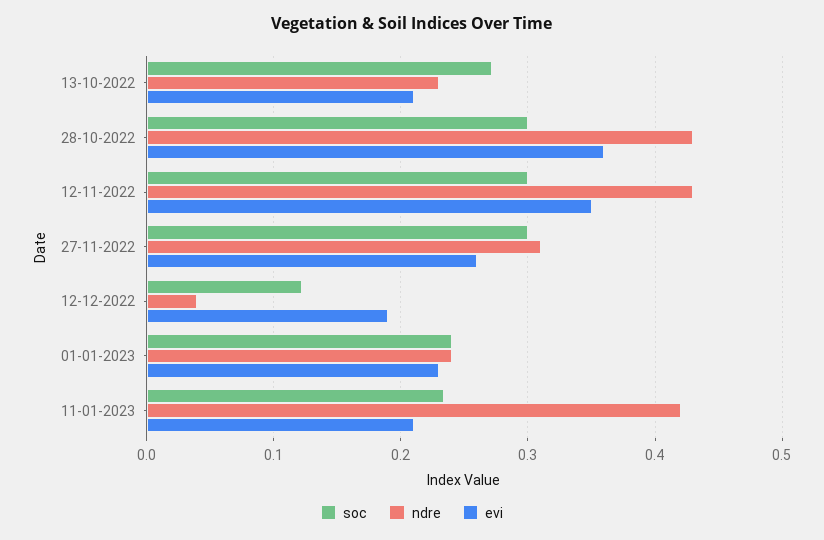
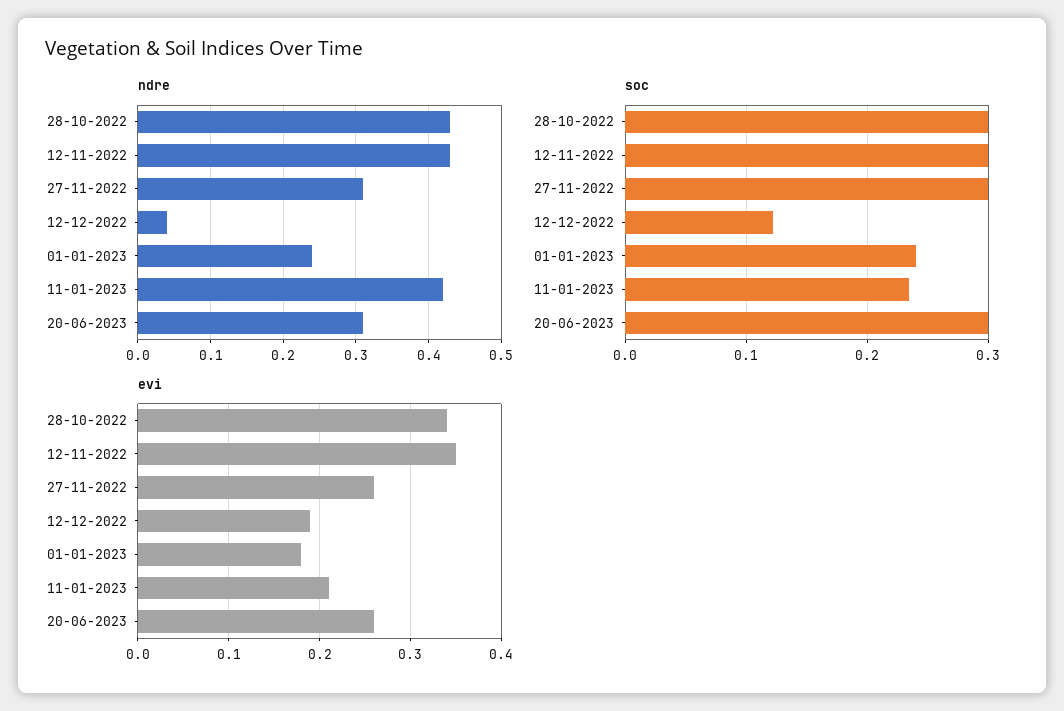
soc, 13-10-2022: 0.27 -> none
ndre, 13-10-2022: 0.23 -> none
evi, 13-10-2022: 0.21 -> none
evi, 28-10-2022: 0.36 -> 0.34
evi, 01-01-2023: 0.23 -> 0.18
ndre, 20-06-2023: none -> 0.31
soc, 20-06-2023: none -> 0.3
evi, 20-06-2023: none -> 0.26

